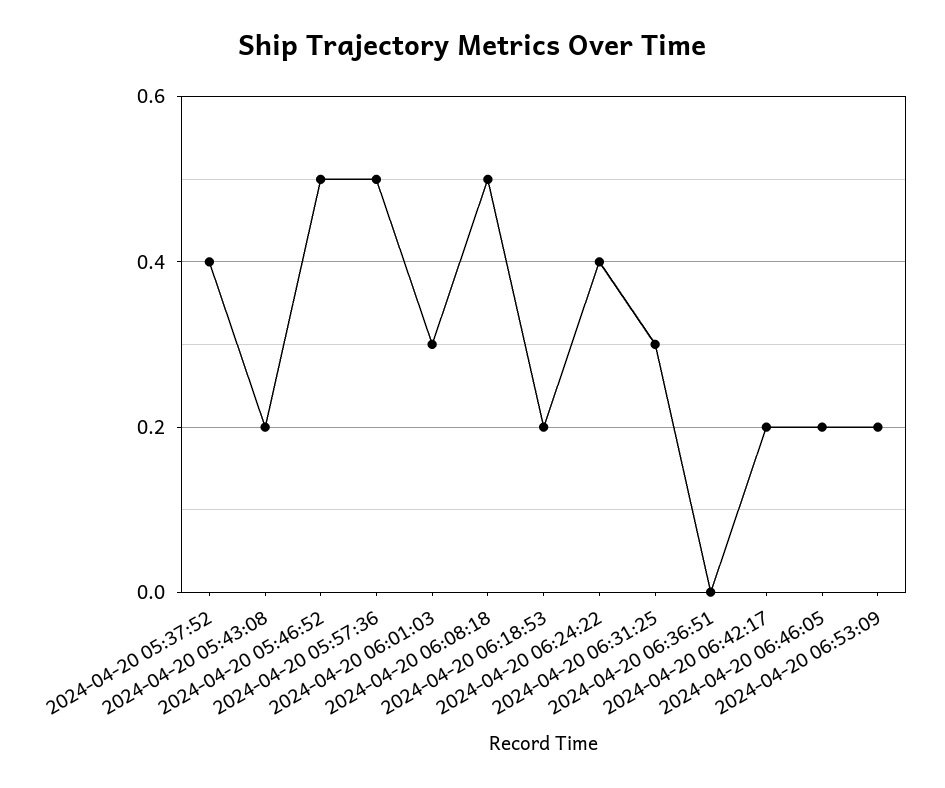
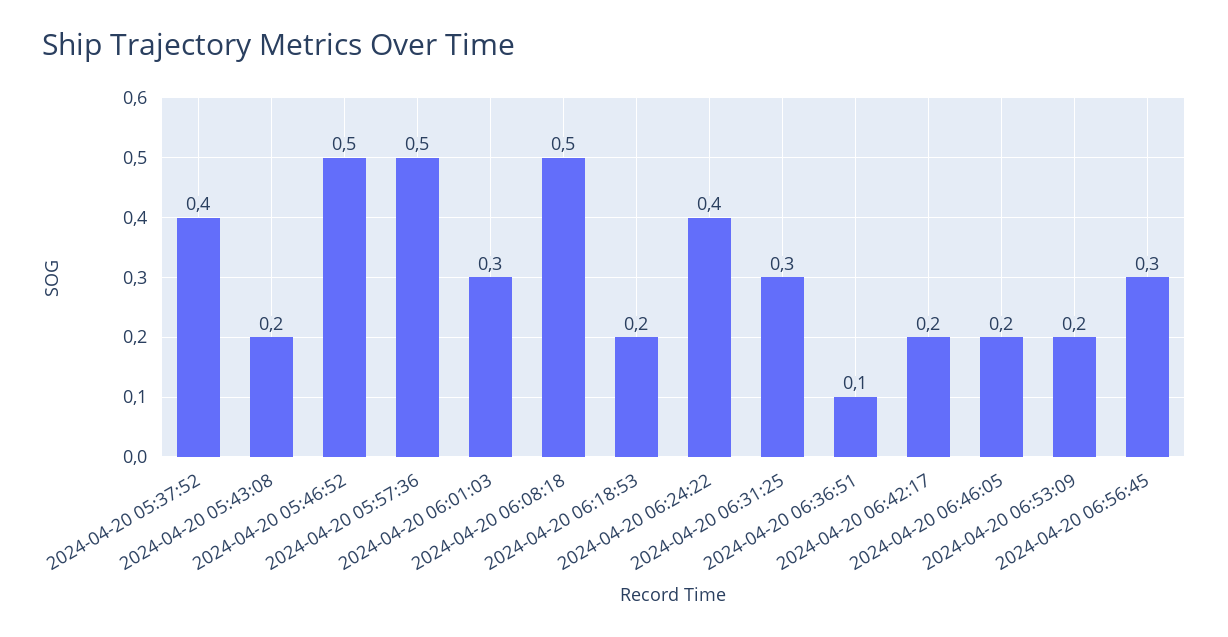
2024-04-20 06:36:51: 0 -> 0.1
2024-04-20 06:56:45: none -> 0.3

